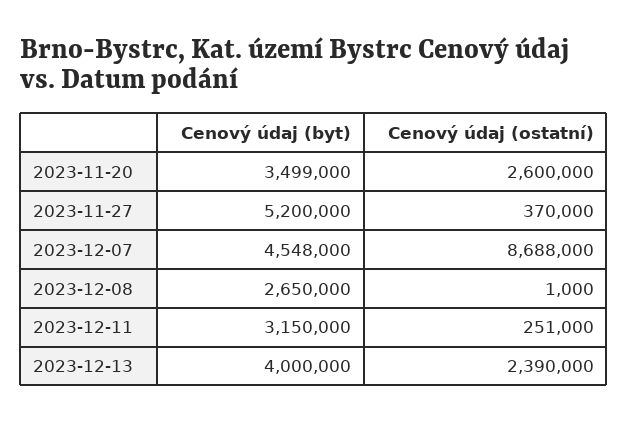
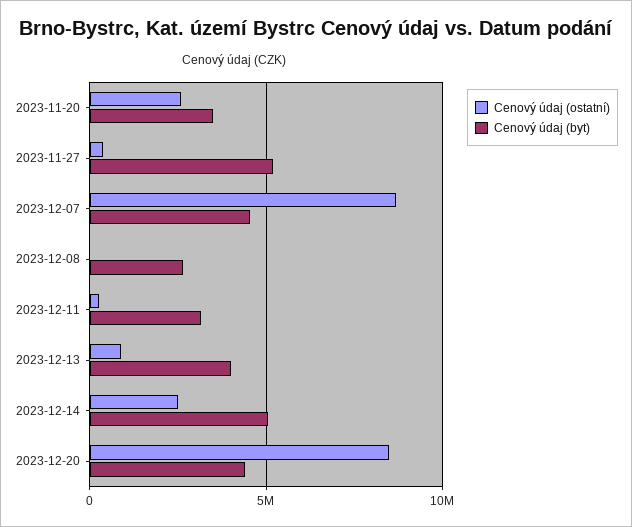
Cenový údaj (ostatní), 2023-12-13: 2390000 -> 1000000
Cenový údaj (ostatní), 2023-12-14: none -> 2500000
Cenový údaj (byt), 2023-12-14: none -> 5000000
Cenový údaj (ostatní), 2023-12-20: none -> 8500000
Cenový údaj (byt), 2023-12-20: none -> 4500000

